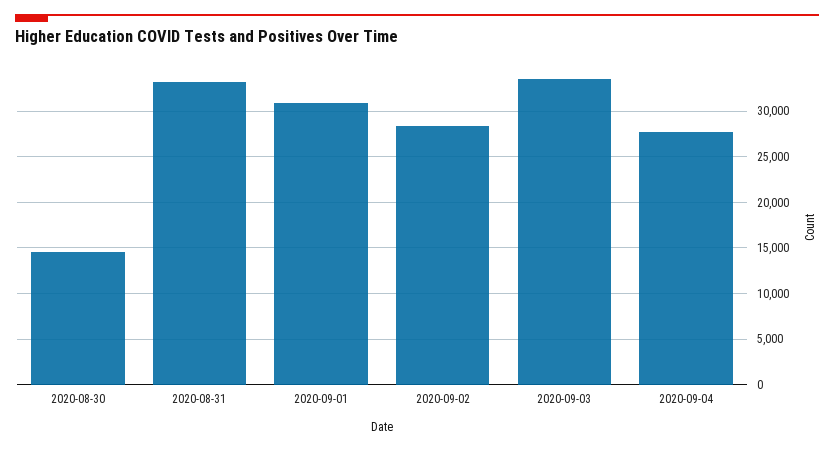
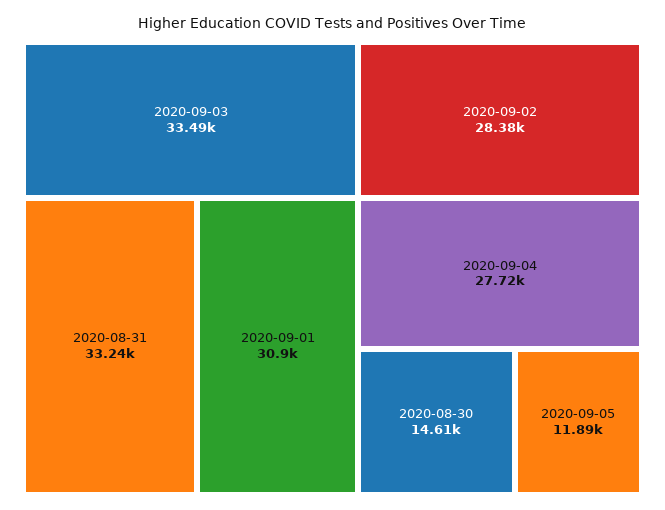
2020-09-05: none -> 11890

